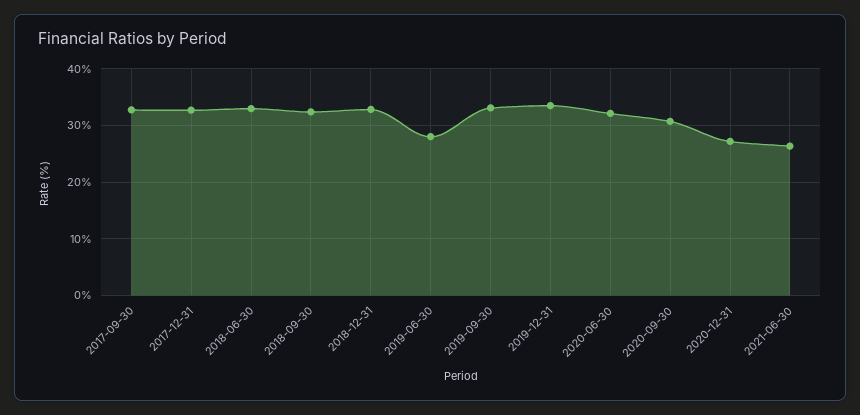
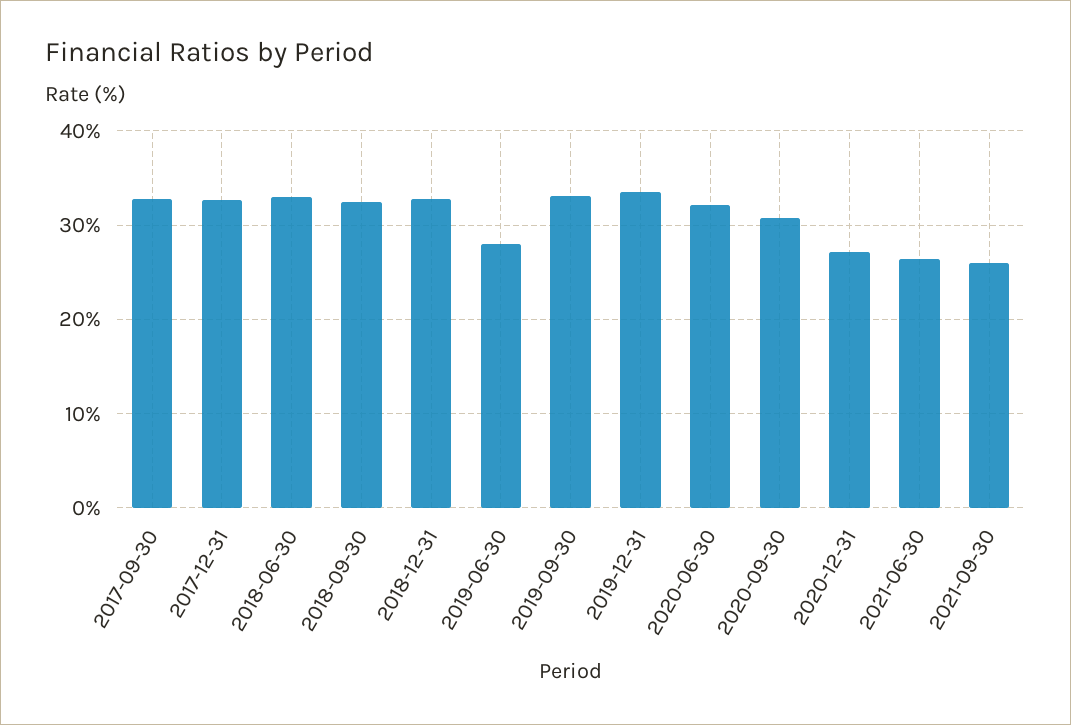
2021-09-30: none -> 26

